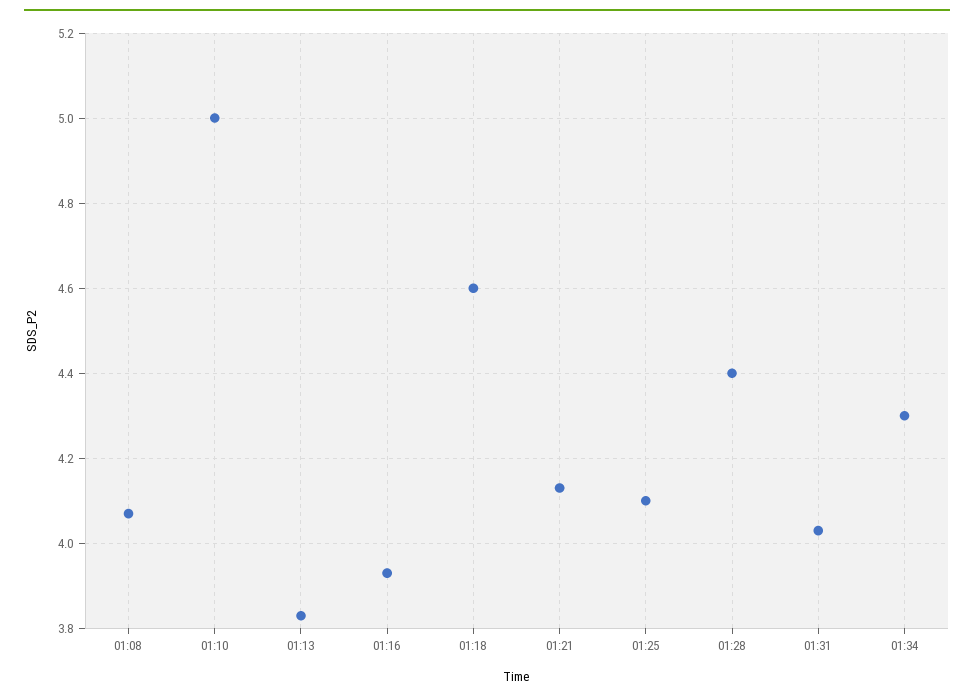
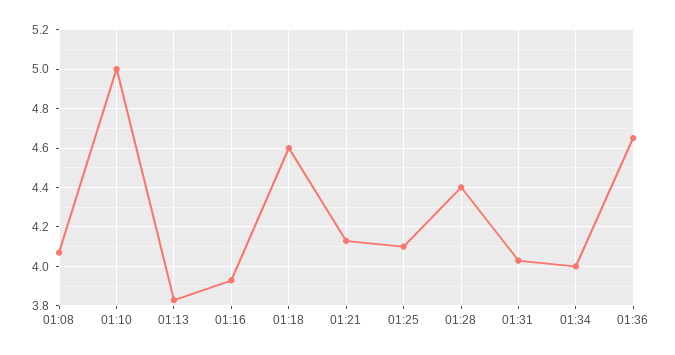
01:34: 4.3 -> 4
01:36: none -> 4.65

